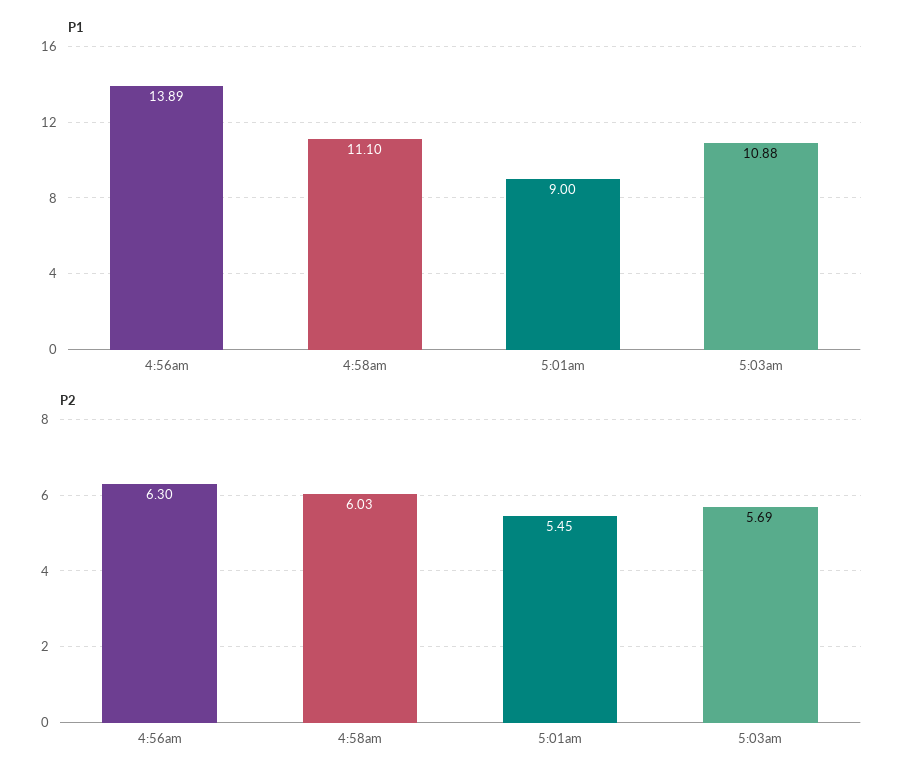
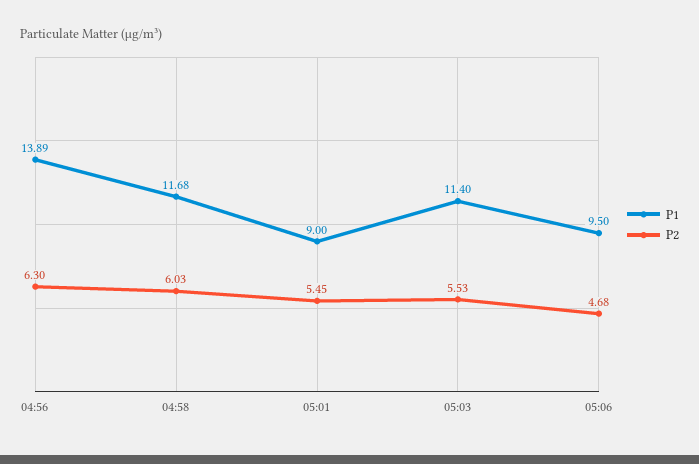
P1, 4:58am: 11.1 -> 11.68
P1, 5:03am: 10.88 -> 11.4
P2, 5:03am: 5.69 -> 5.53
P1, 05:06: none -> 9.5
P2, 05:06: none -> 4.68

